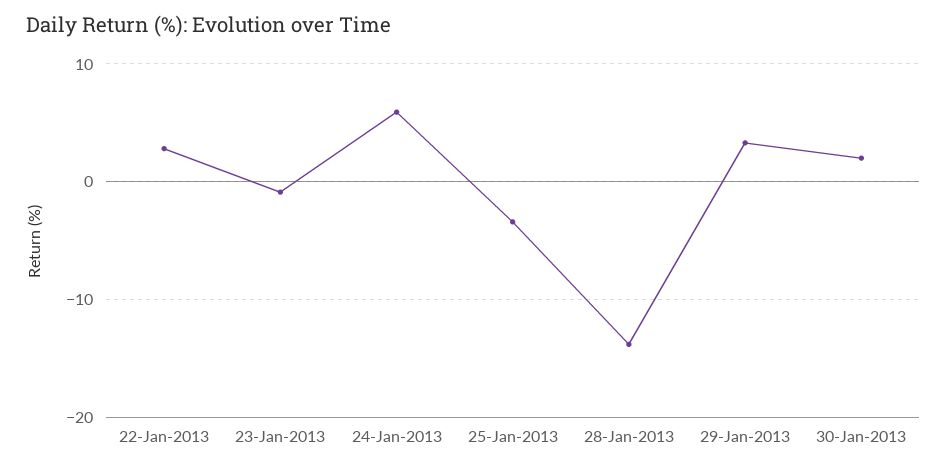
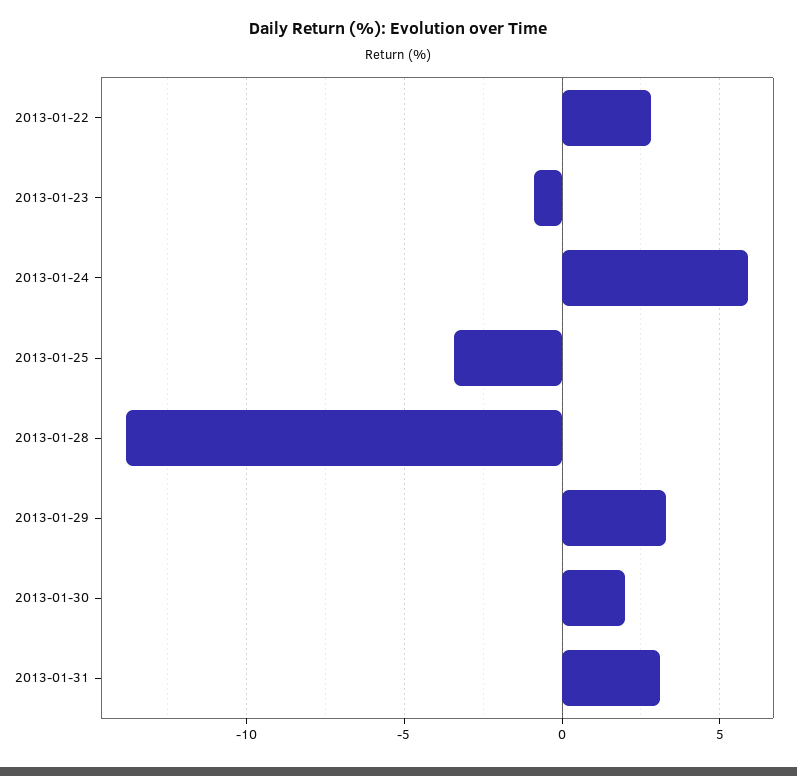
2013-01-31: none -> 3

